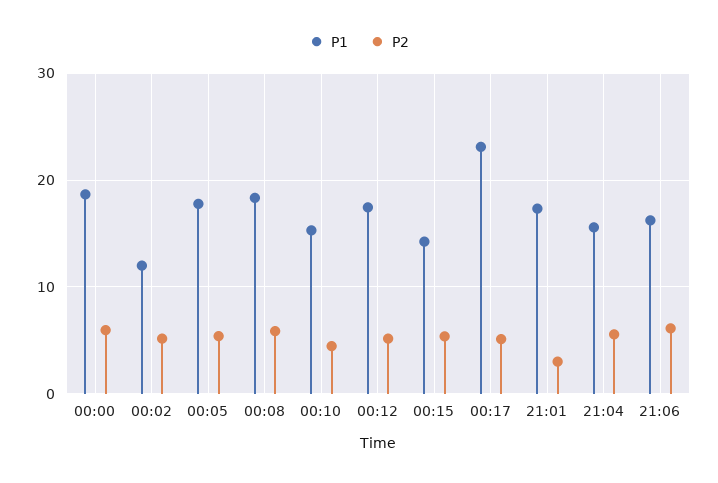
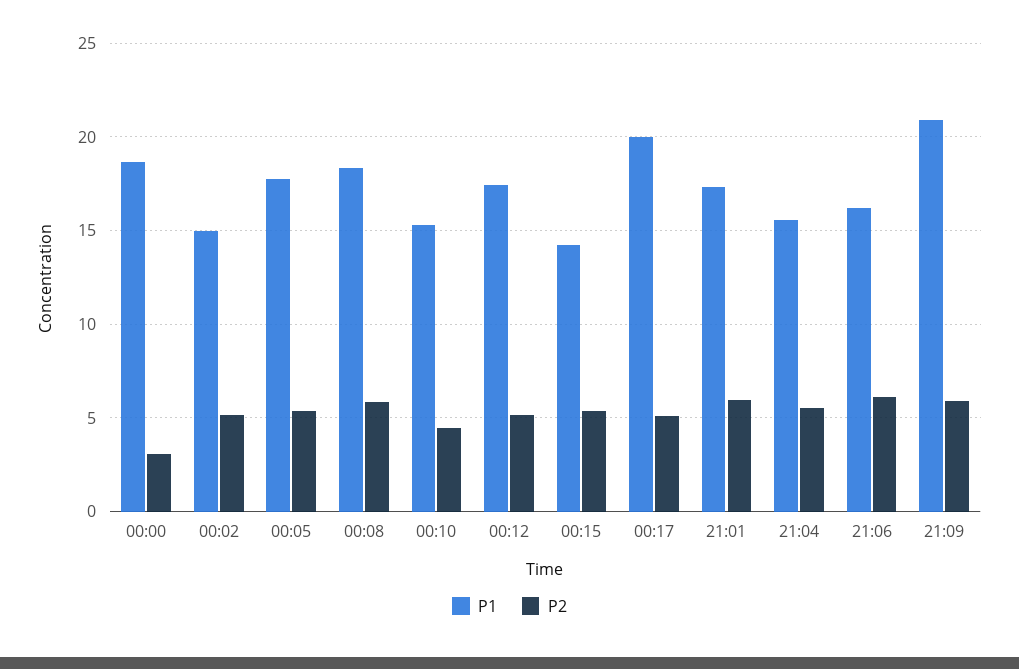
P2, 00:00: 6 -> 3
P1, 00:02: 12 -> 15
P1, 00:17: 23 -> 20
P2, 21:01: 3 -> 6
P1, 21:09: none -> 21
P2, 21:09: none -> 6

